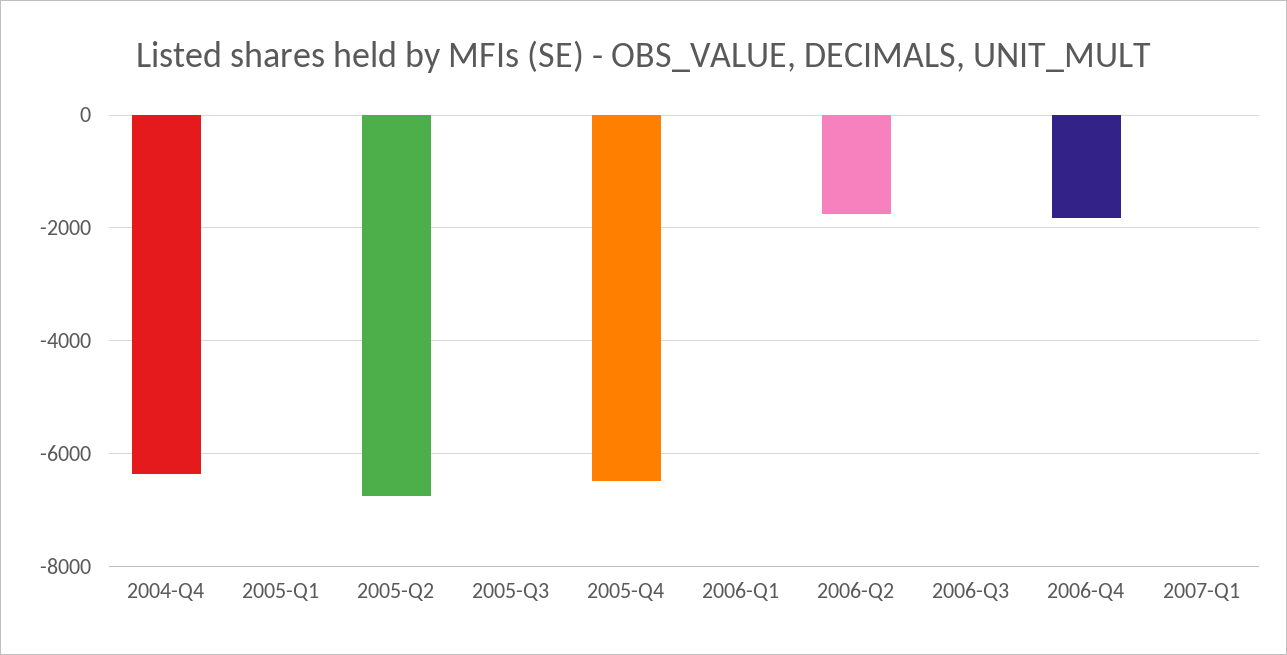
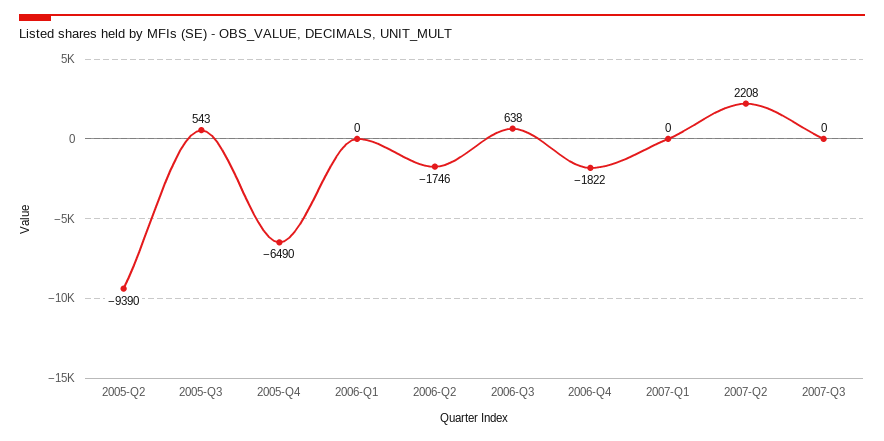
2004-Q4: -6400 -> none
2005-Q1: 0 -> none
2005-Q2: -6800 -> -9390
2005-Q3: 0 -> 543
2006-Q3: 0 -> 638
2007-Q2: none -> 2208
2007-Q3: none -> 0

